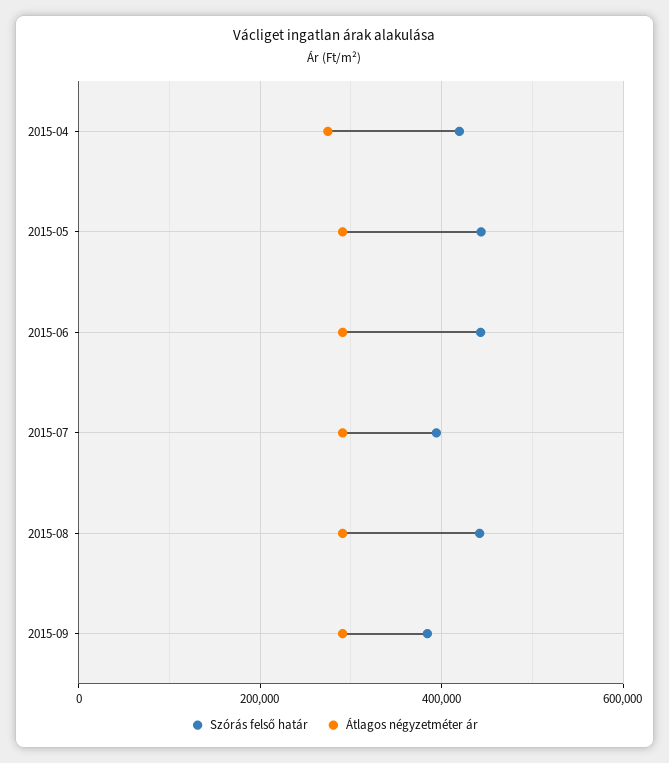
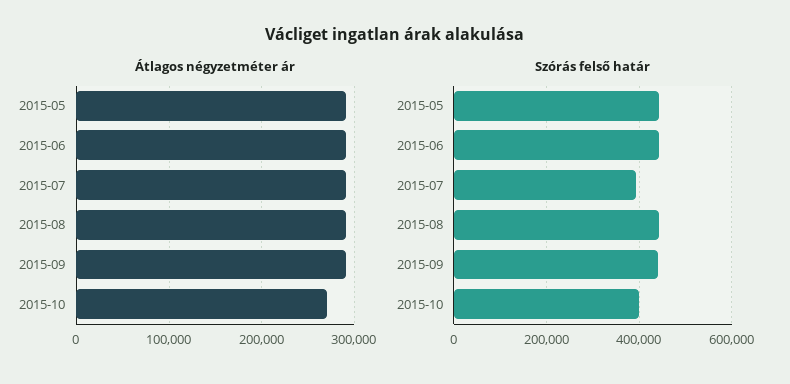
Szórás felső határ, 2015-04: 420000 -> none
Átlagos négyzetméter ár, 2015-04: 280000 -> none
Szórás felső határ, 2015-09: 380000 -> 440000
Átlagos négyzetméter ár, 2015-10: none -> 270000
Szórás felső határ, 2015-10: none -> 400000

